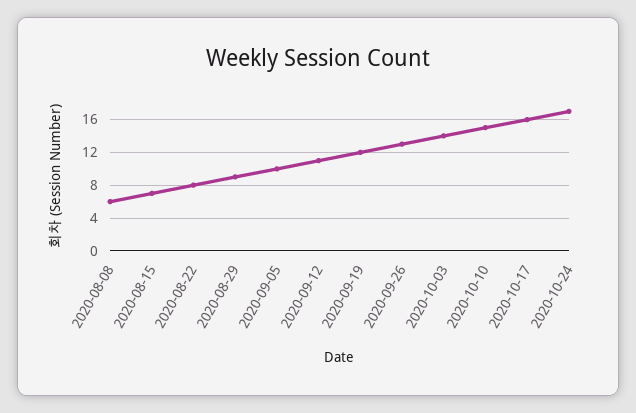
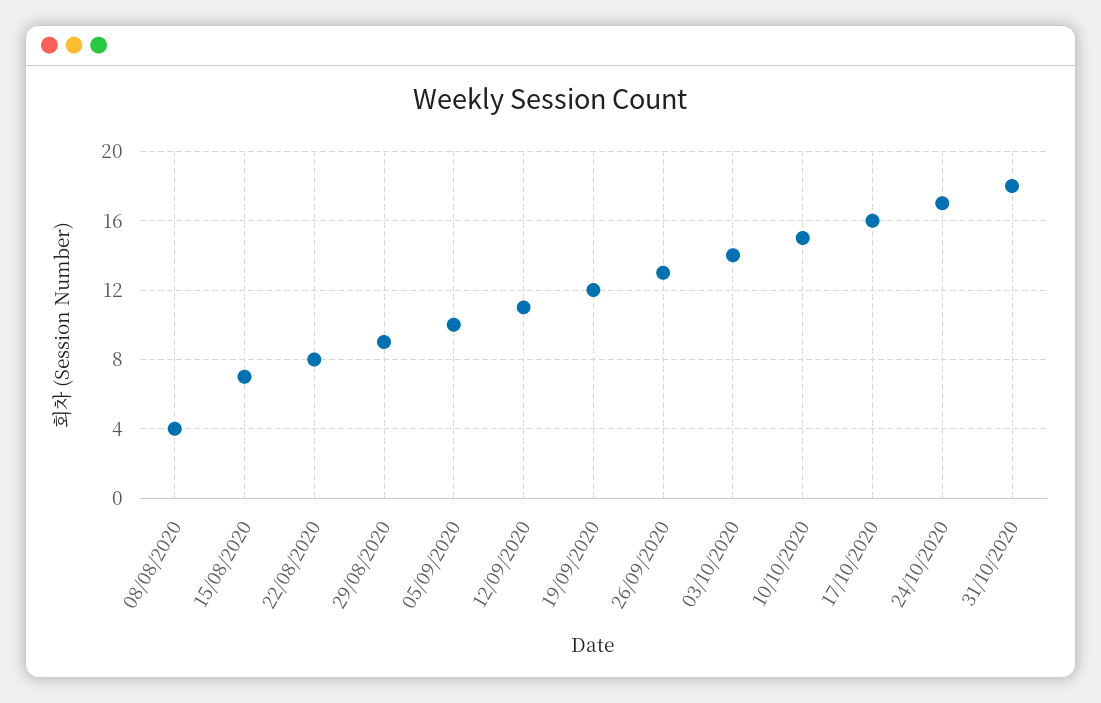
2020-08-08: 6 -> 4
31/10/2020: none -> 18

